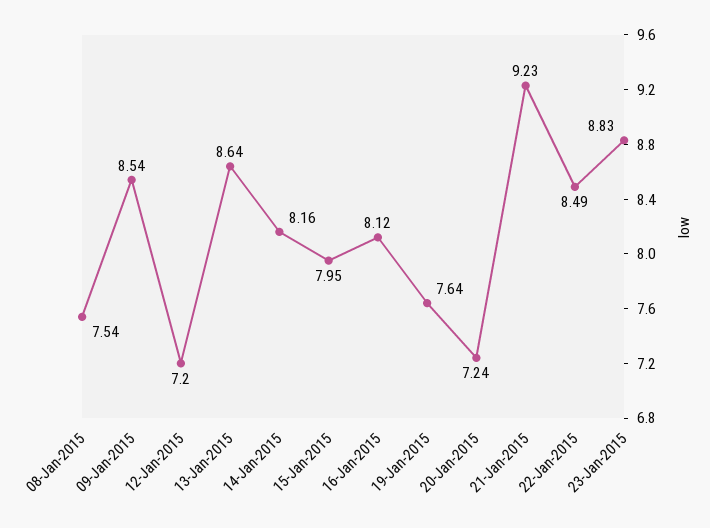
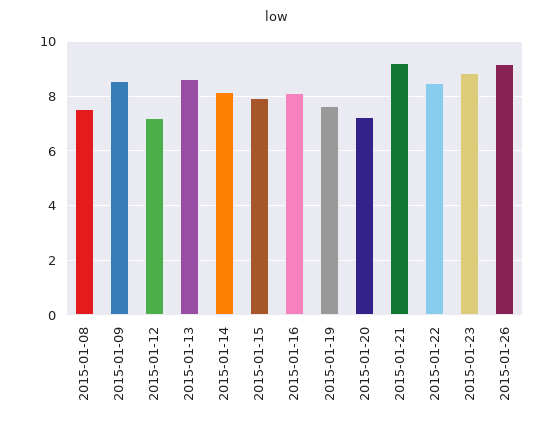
2015-01-26: none -> 9.25

